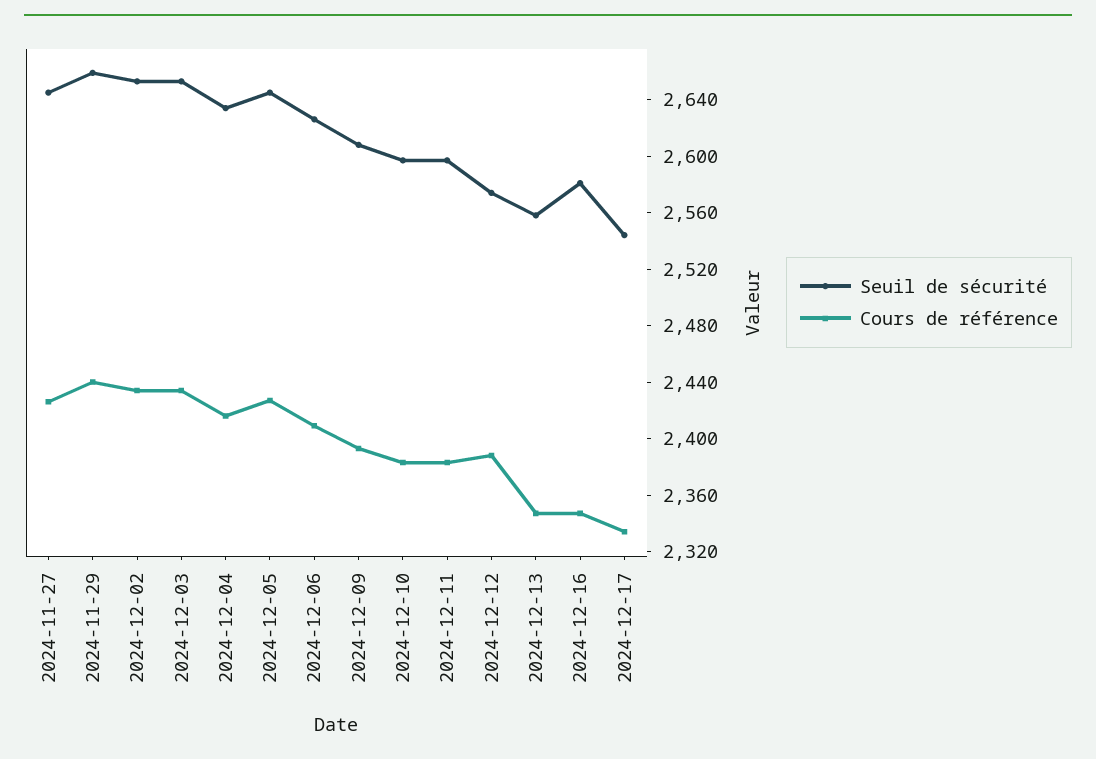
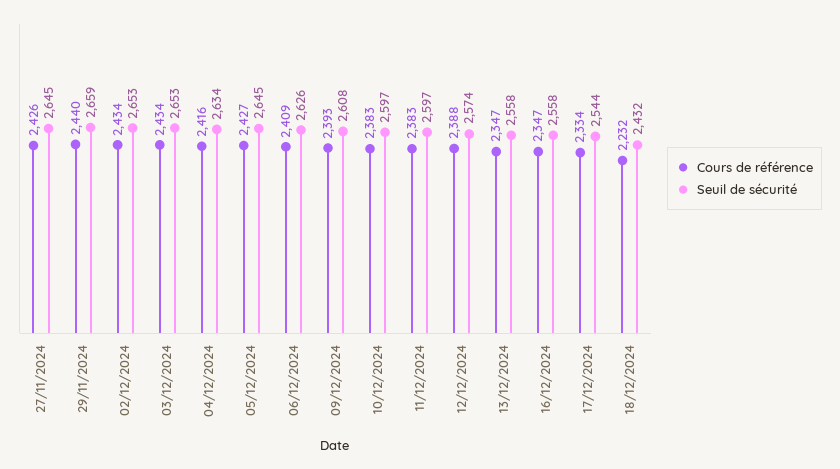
Seuil de sécurité, 2024-12-16: 2580 -> 2558
Cours de référence, 18/12/2024: none -> 2232
Seuil de sécurité, 18/12/2024: none -> 2432

